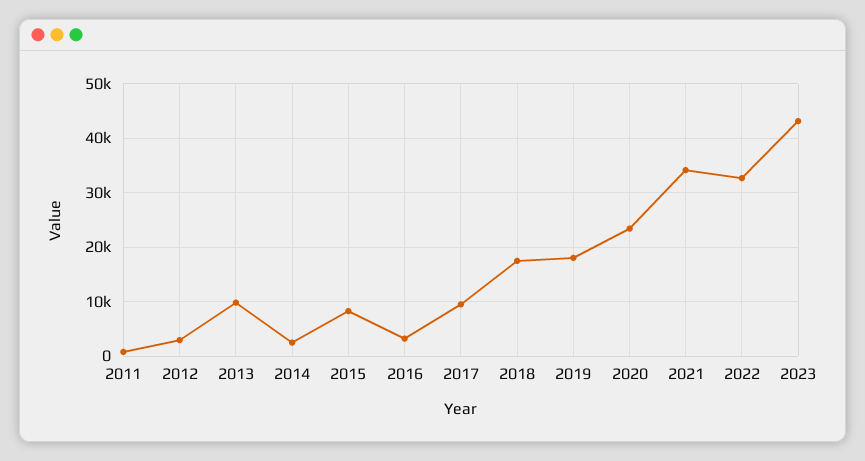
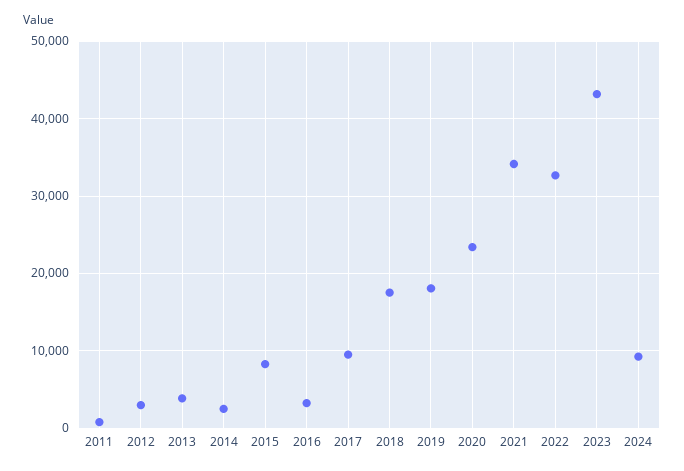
2013: 10000 -> 4000
2024: none -> 9000

